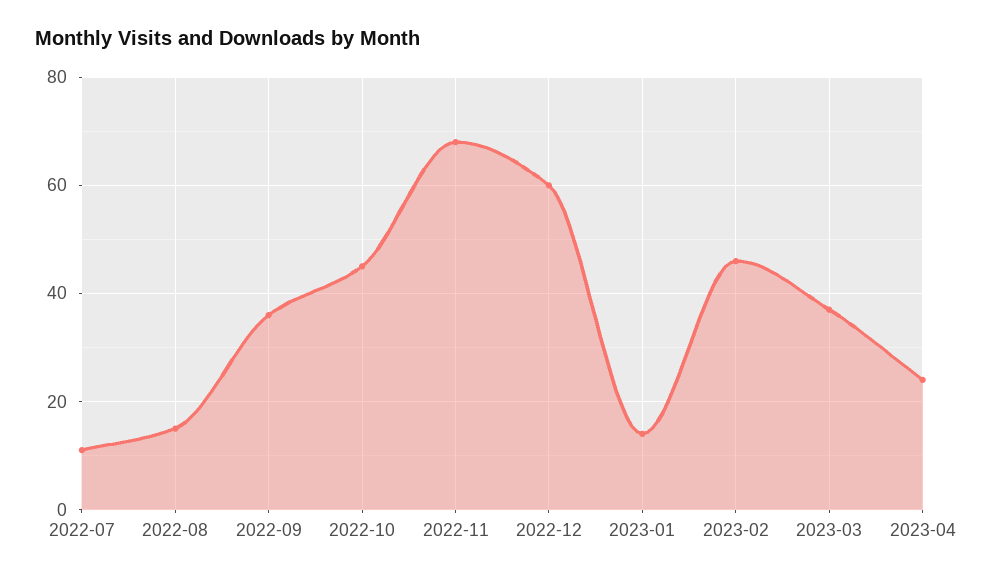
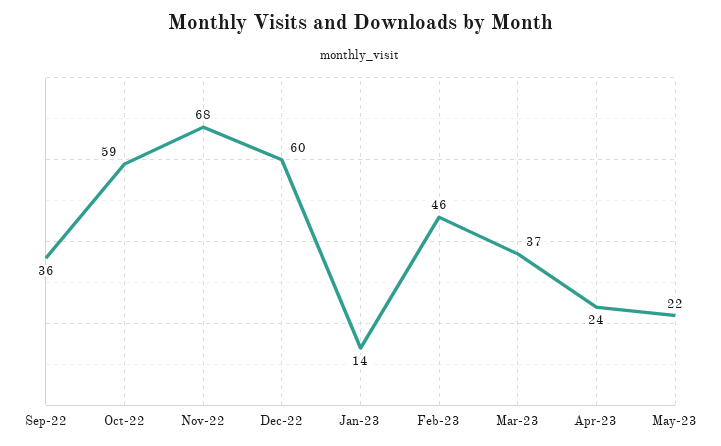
2022-07: 10 -> none
2022-08: 15 -> none
2022-10: 45 -> 59
May-23: none -> 22

